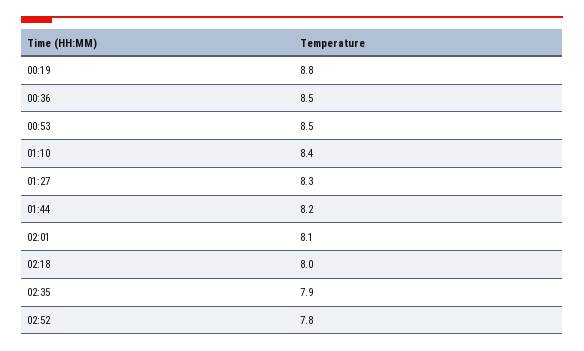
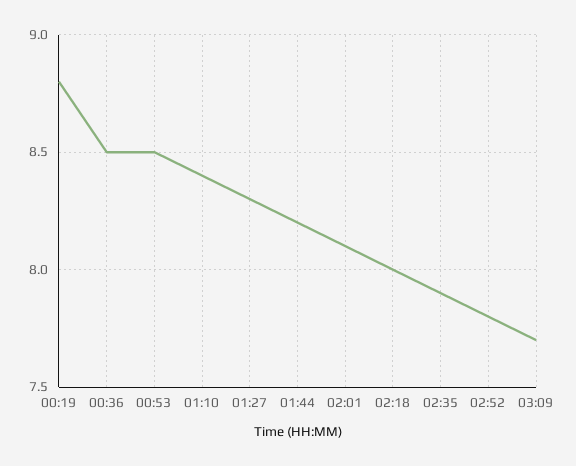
03:09: none -> 7.7

